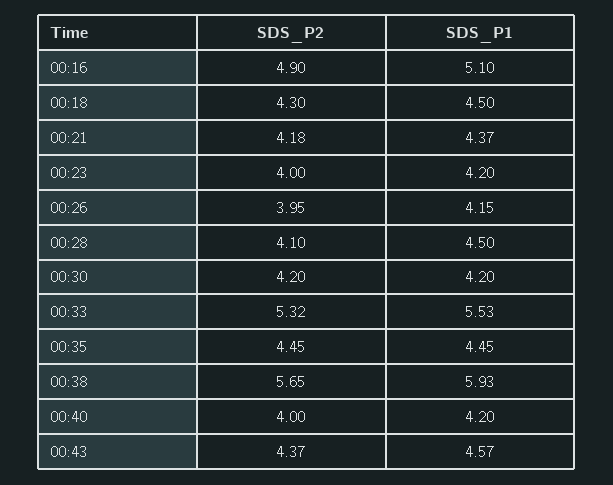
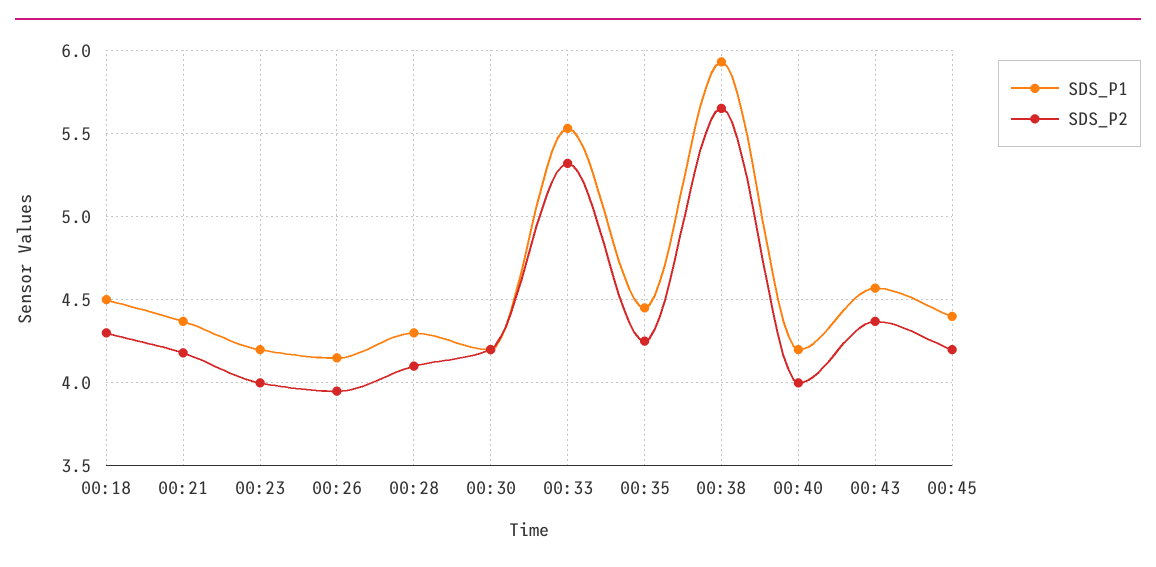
SDS_P2, 00:16: 4.9 -> none
SDS_P1, 00:16: 5.1 -> none
SDS_P1, 00:28: 4.5 -> 4.3
SDS_P2, 00:35: 4.45 -> 4.25
SDS_P1, 00:45: none -> 4.4
SDS_P2, 00:45: none -> 4.2

